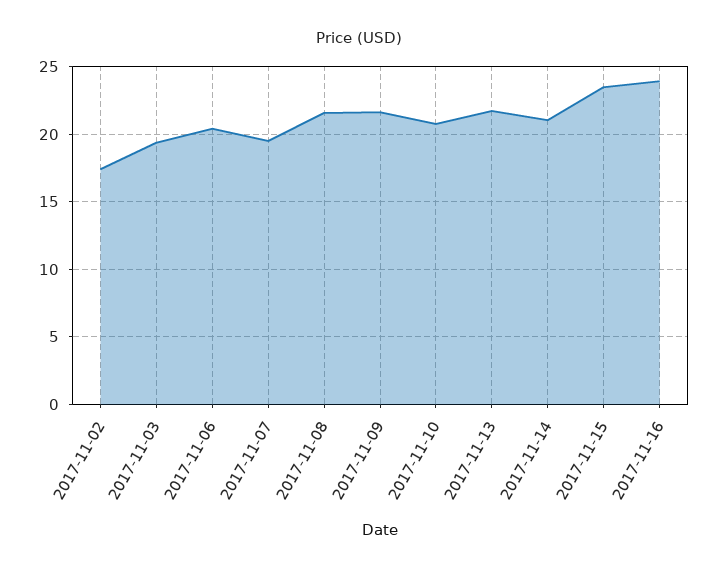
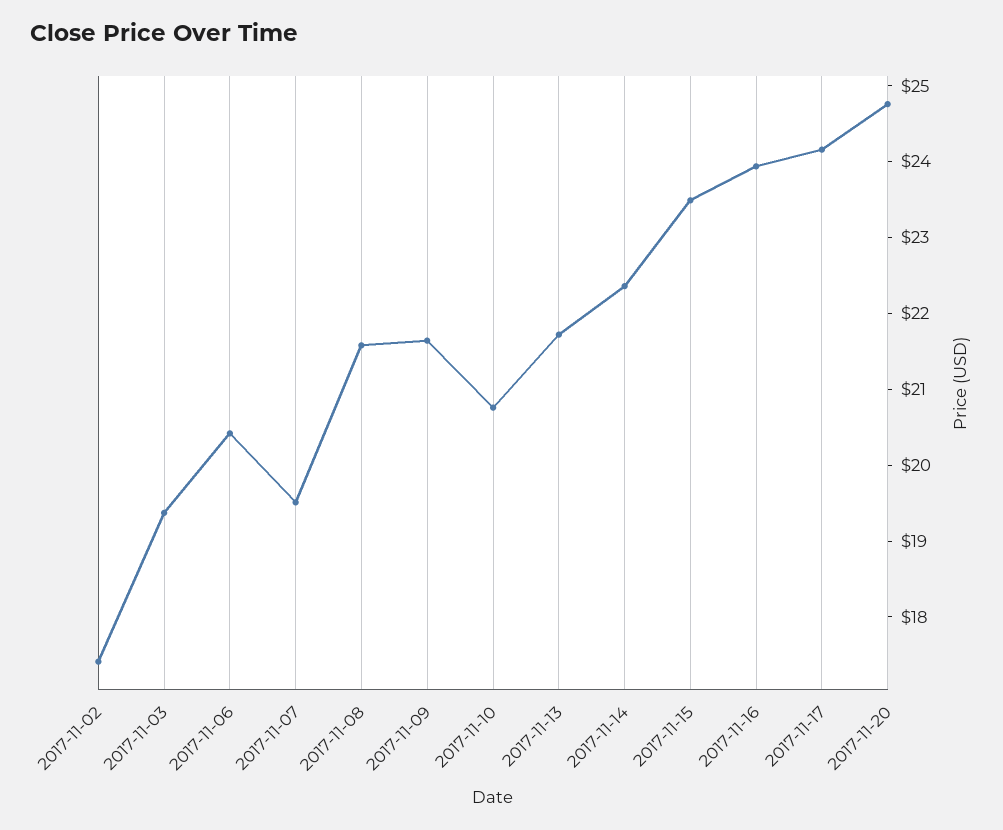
2017-11-14: 21 -> 22.4
2017-11-17: none -> 24.2
2017-11-20: none -> 24.8

